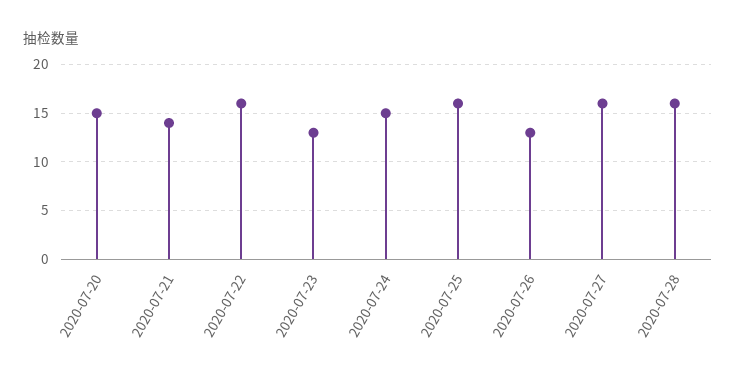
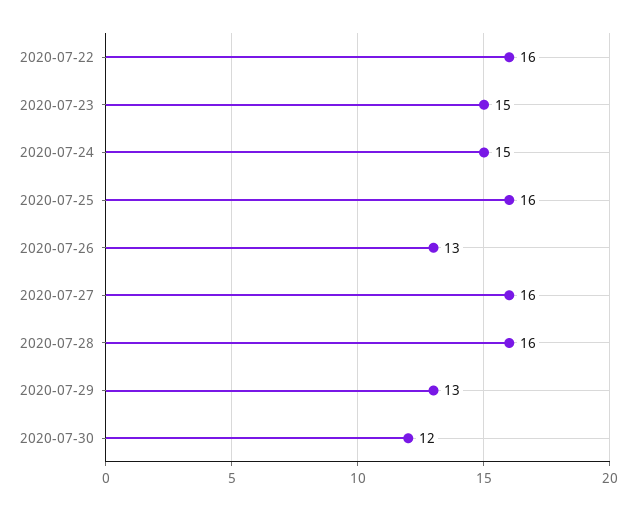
2020-07-20: 15 -> none
2020-07-21: 14 -> none
2020-07-23: 13 -> 15
2020-07-29: none -> 13
2020-07-30: none -> 12

